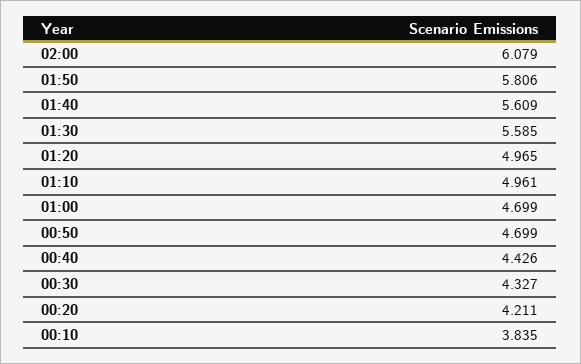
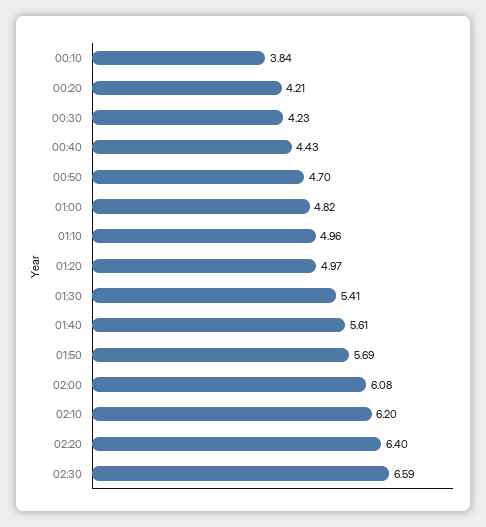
01:50: 5.806 -> 5.69
01:30: 5.585 -> 5.41
01:00: 4.699 -> 4.82
00:30: 4.327 -> 4.23
02:10: none -> 6.2
02:20: none -> 6.4
02:30: none -> 6.59

